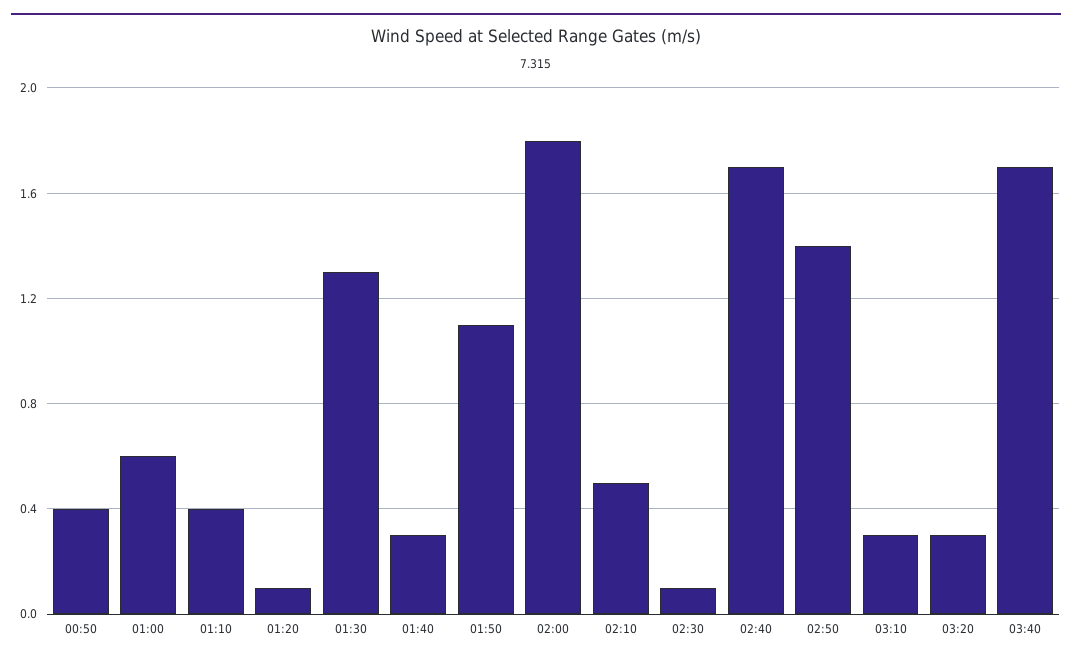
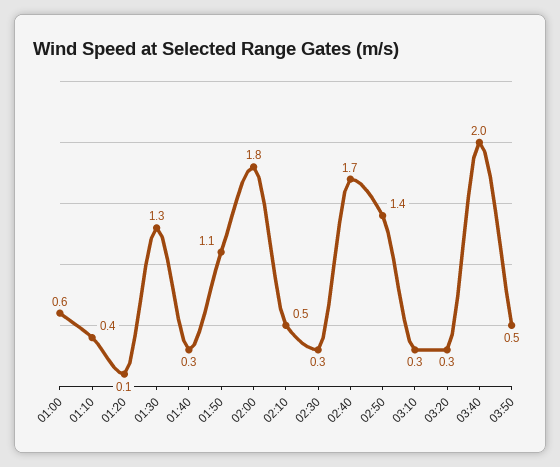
00:50: 0.4 -> none
02:30: 0.1 -> 0.3
03:40: 1.7 -> 2
03:50: none -> 0.5

